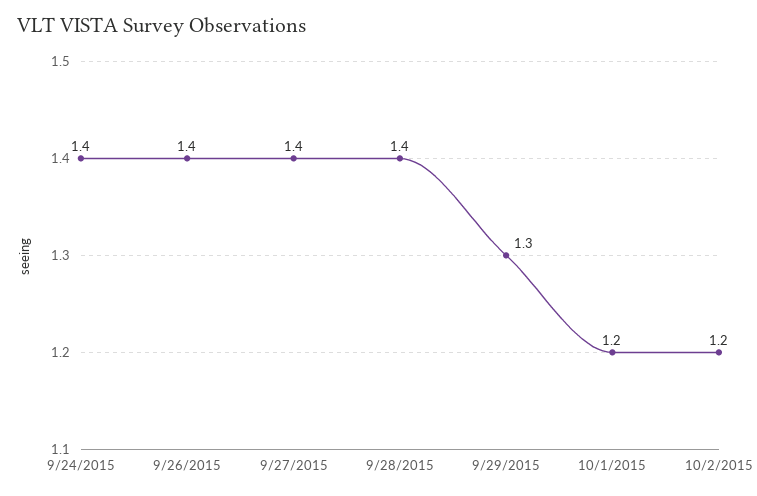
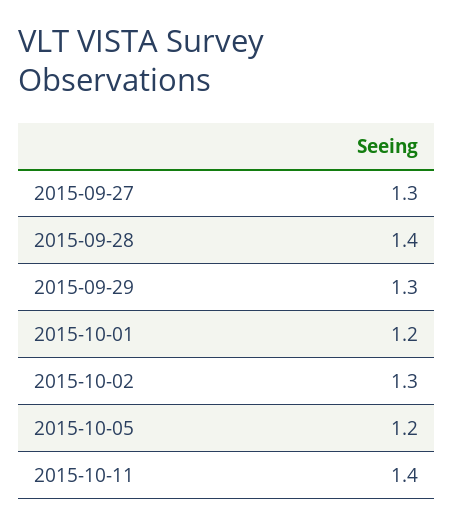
9/24/2015: 1.4 -> none
9/26/2015: 1.4 -> none
9/27/2015: 1.4 -> 1.3
10/2/2015: 1.2 -> 1.3
2015-10-05: none -> 1.2
2015-10-11: none -> 1.4

